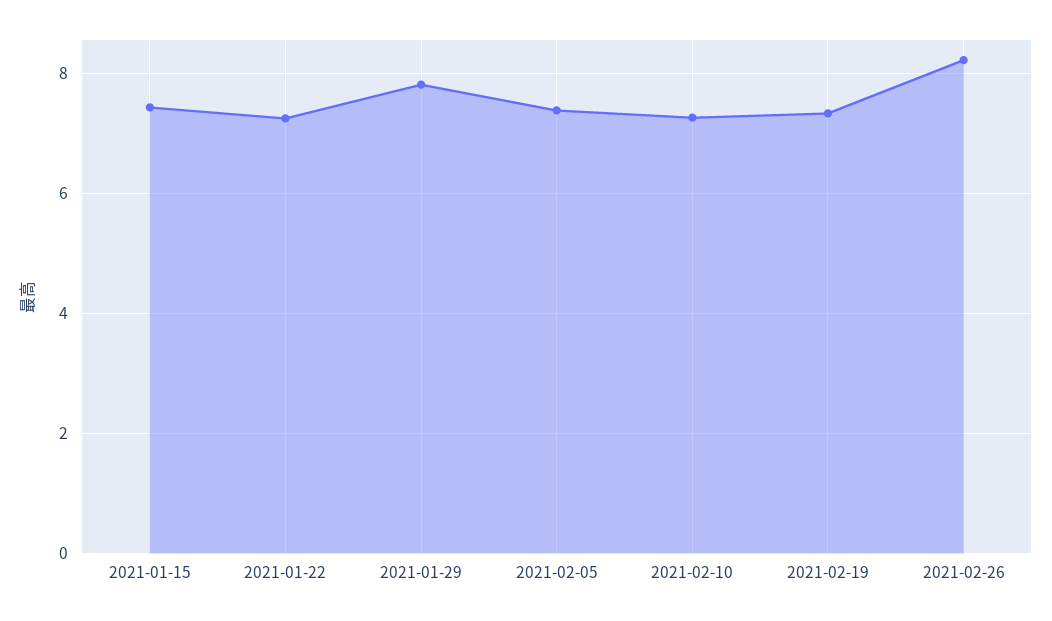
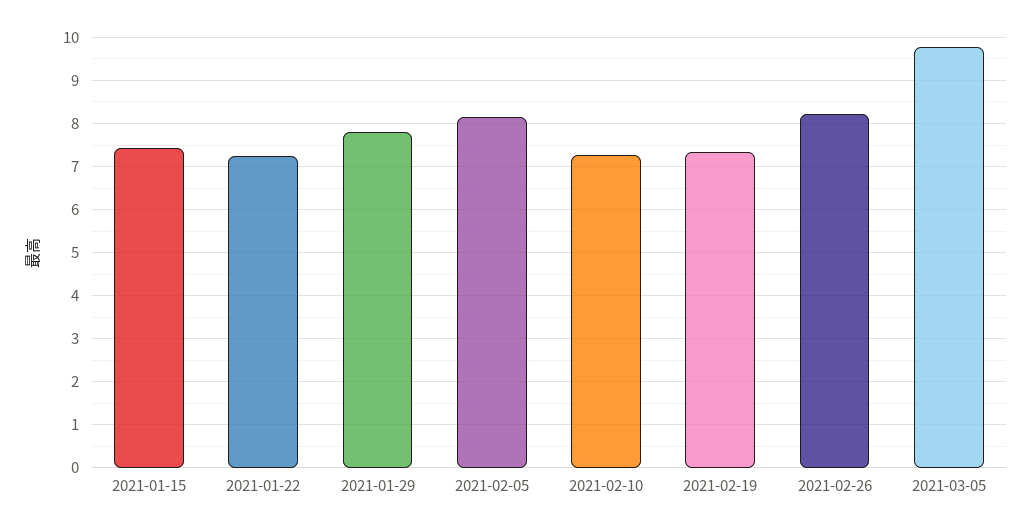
2021-02-05: 7.4 -> 8.2
2021-03-05: none -> 9.8

